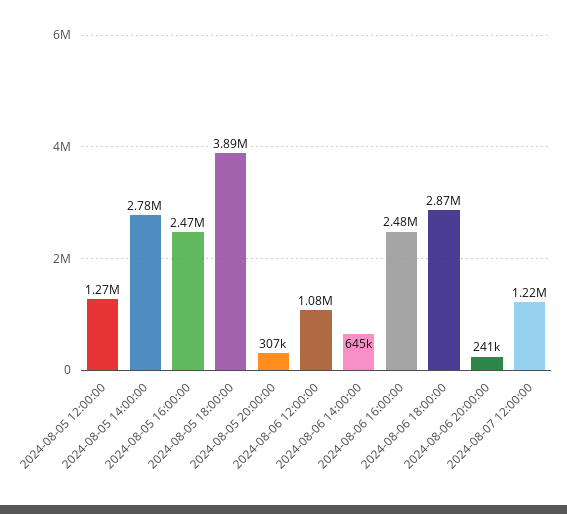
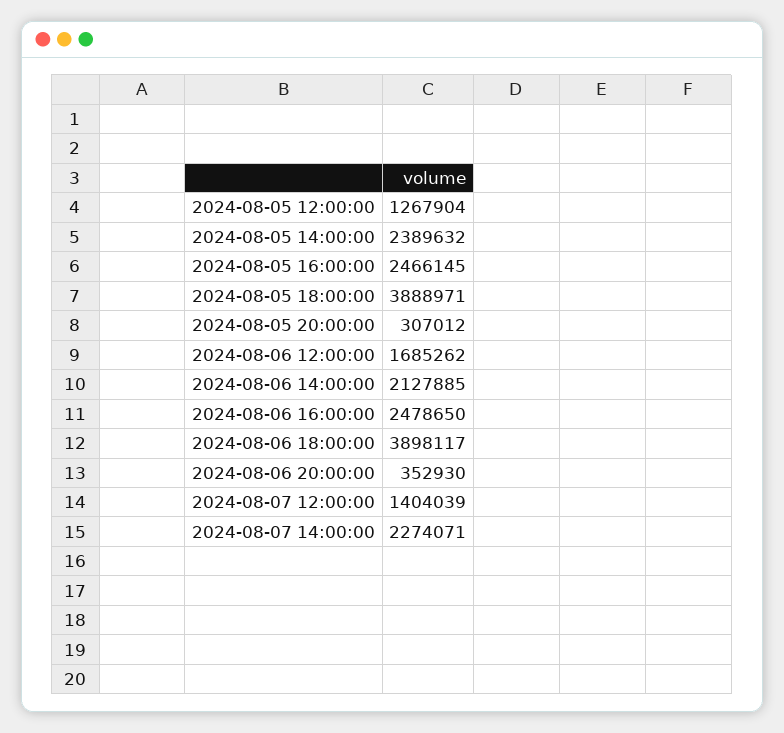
2024-08-05 14:00:00: 2780000 -> 2389632
2024-08-06 12:00:00: 1080000 -> 1685262
2024-08-06 14:00:00: 645000 -> 2127885
2024-08-06 18:00:00: 2870000 -> 3898117
2024-08-06 20:00:00: 241000 -> 352930
2024-08-07 12:00:00: 1220000 -> 1404039
2024-08-07 14:00:00: none -> 2274071

